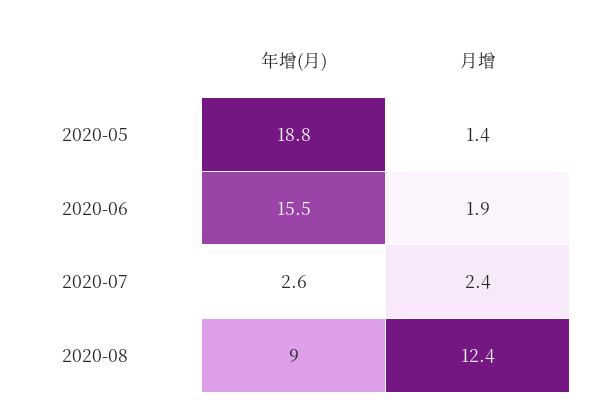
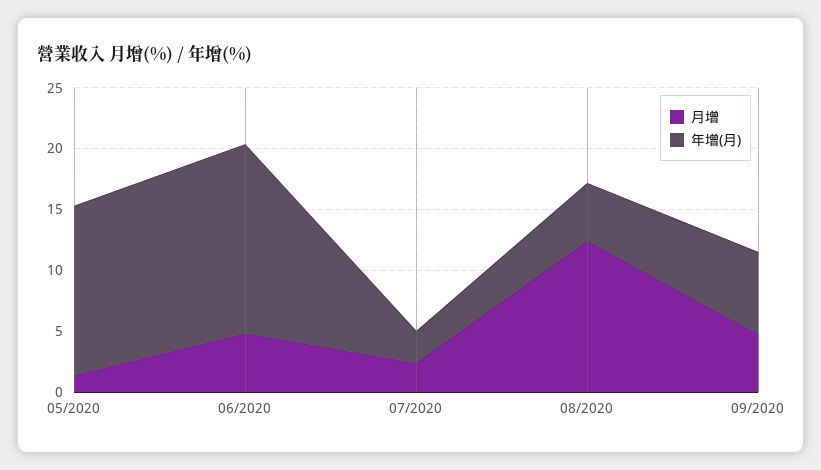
年增(月), 2020-05: 18.8 -> 14
月增, 2020-06: 1.9 -> 5
年增(月), 2020-08: 9 -> 5
月增, 09/2020: none -> 5
年增(月), 09/2020: none -> 7

